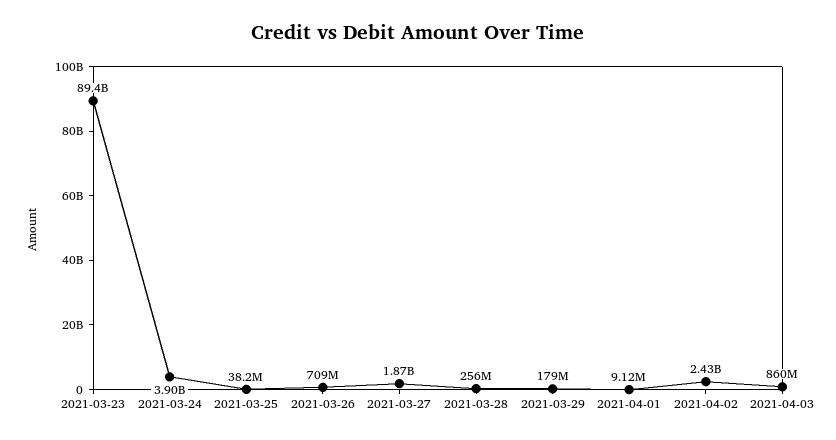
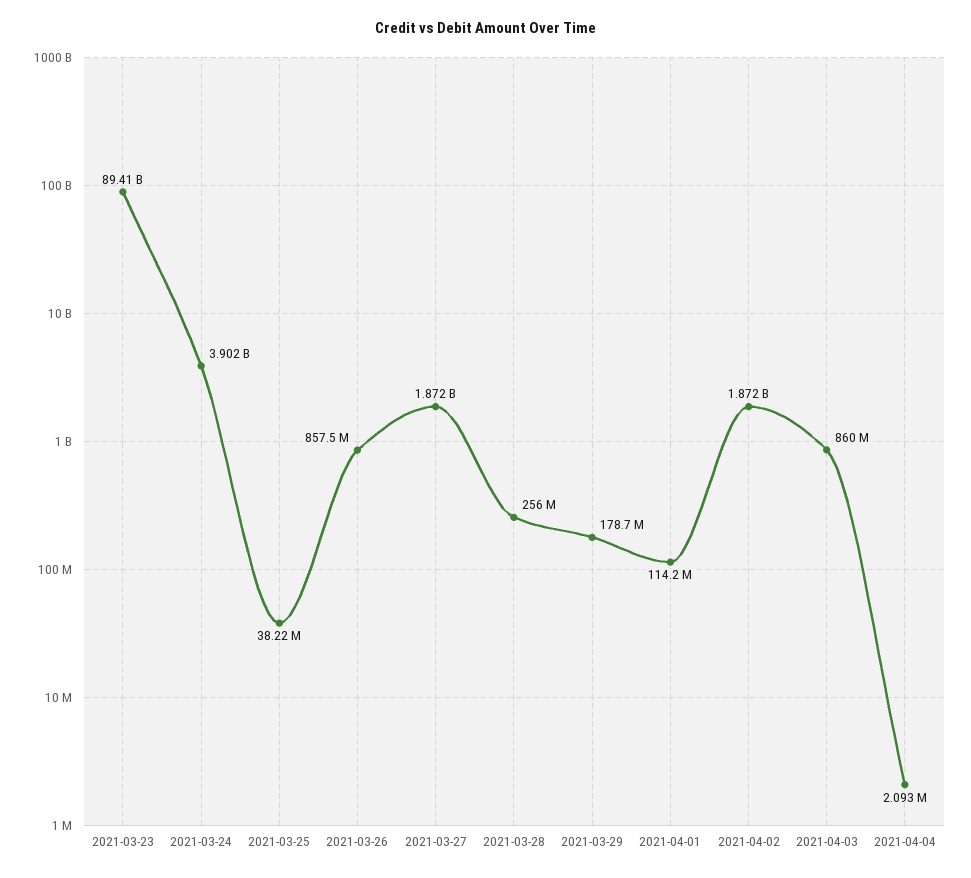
2021-03-26: 709000000 -> 857500000
2021-04-01: 9120000 -> 114200000
2021-04-02: 2430000000 -> 1872000000
2021-04-04: none -> 2093000

